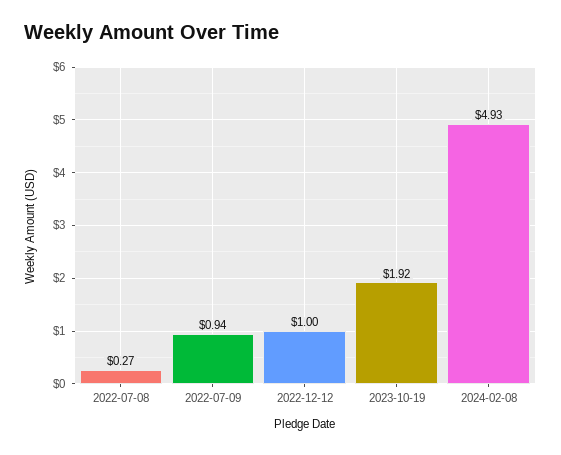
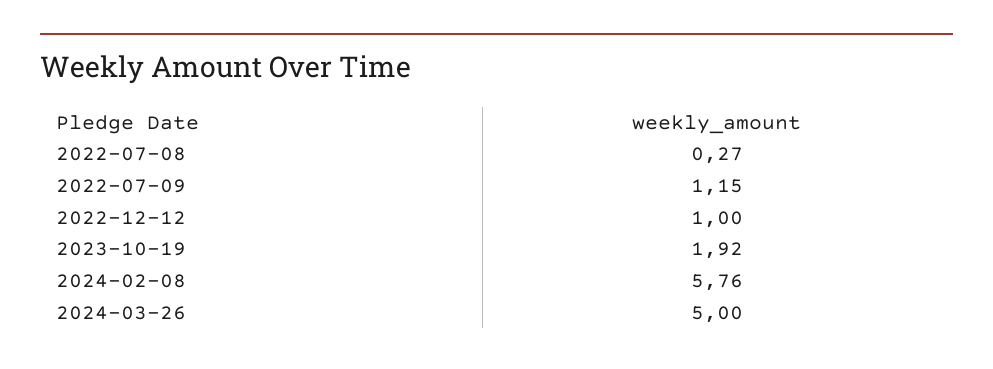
2022-07-09: 0.94 -> 1.15
2024-02-08: 4.93 -> 5.76
2024-03-26: none -> 5

